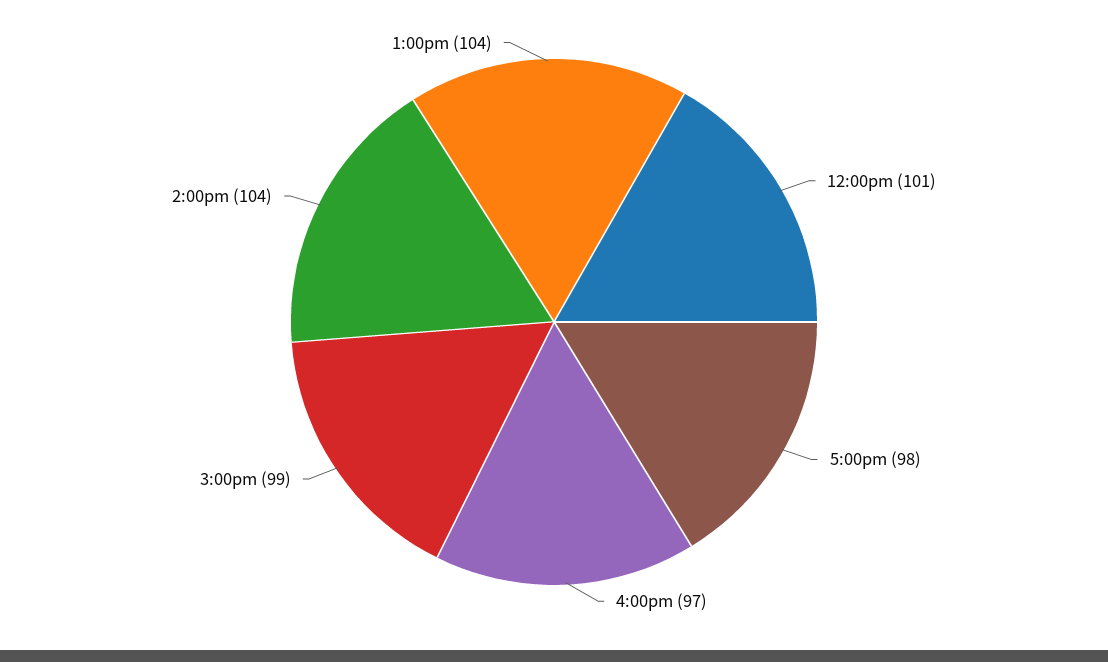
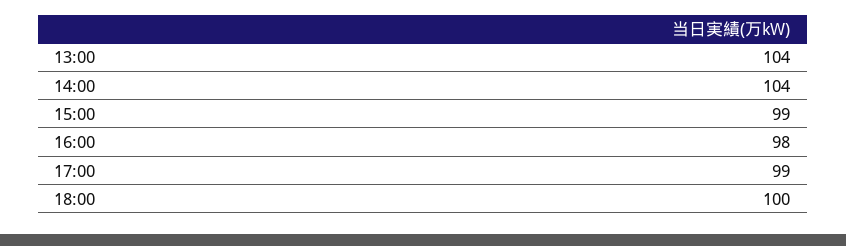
12:00pm: 101 -> none
5:00pm: 98 -> 99
4:00pm: 97 -> 98
18:00: none -> 100

